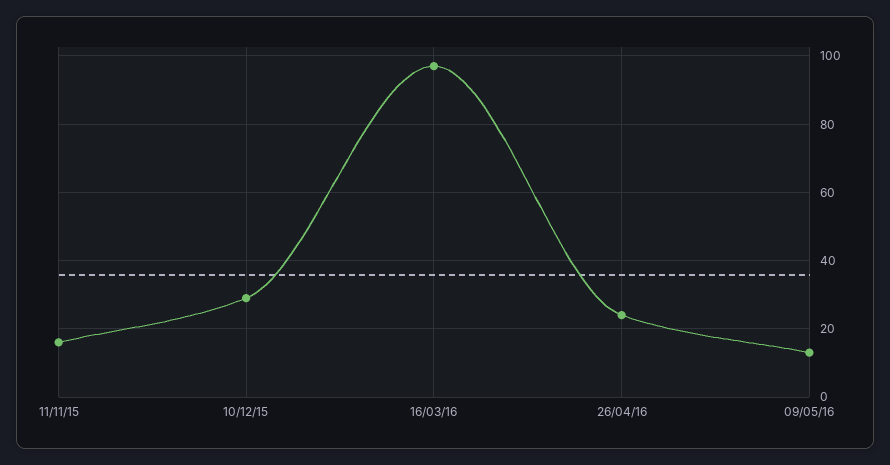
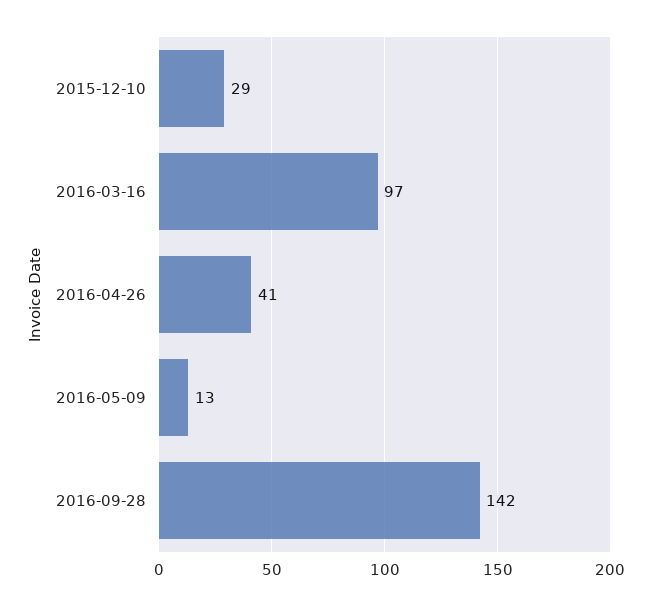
11/11/15: 15 -> none
26/04/16: 25 -> 41
2016-09-28: none -> 142

